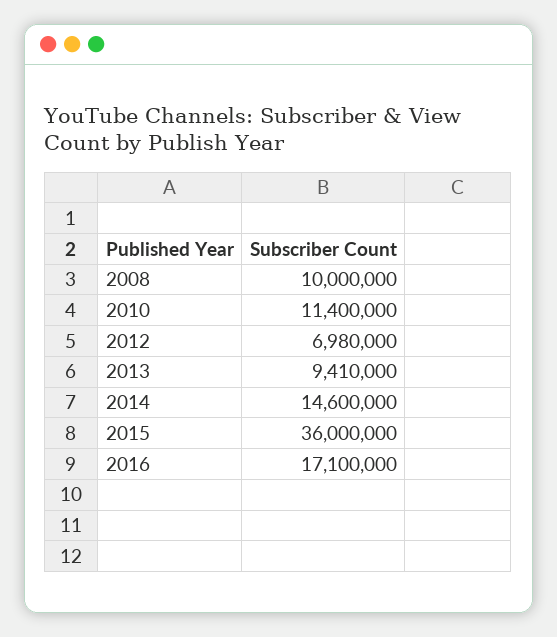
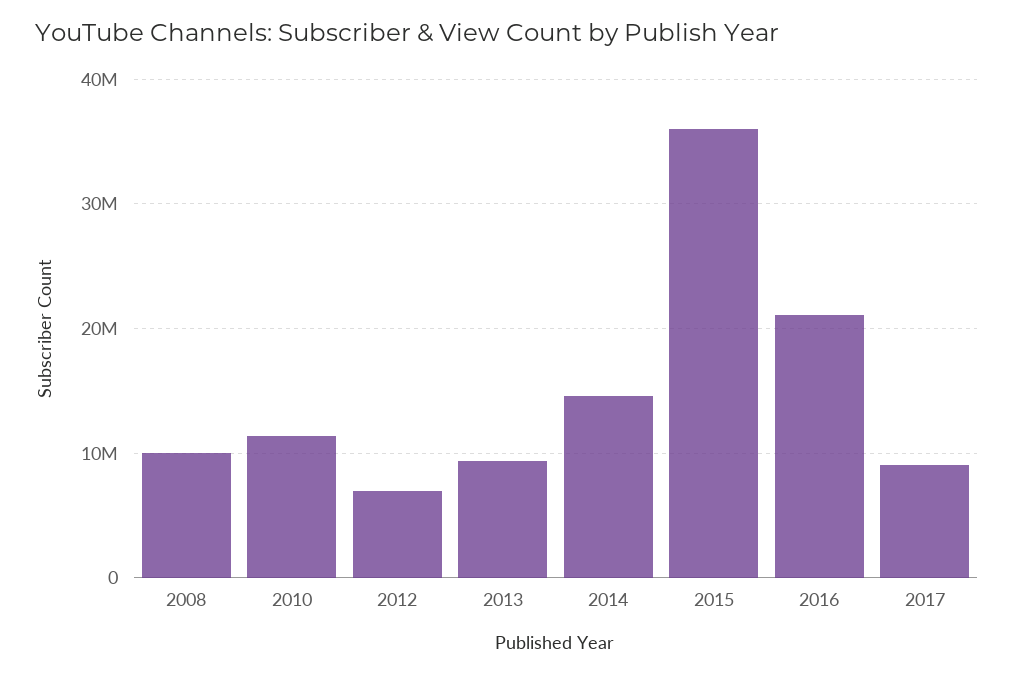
2016: 17100000 -> 21000000
2017: none -> 9000000

